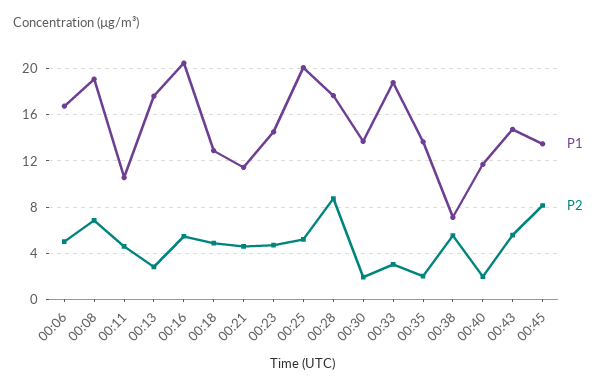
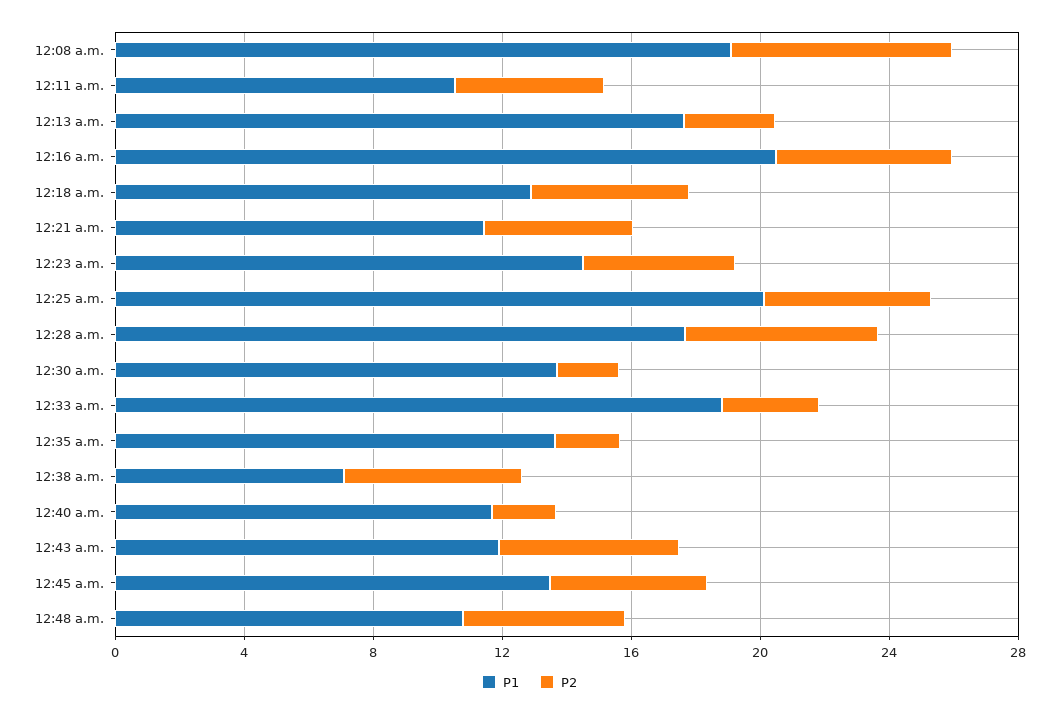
P1, 00:06: 17 -> none
P2, 00:06: 5 -> none
P2, 00:28: 9 -> 6
P1, 00:43: 15 -> 12
P2, 00:45: 8 -> 5
P1, 12:48 a.m.: none -> 11
P2, 12:48 a.m.: none -> 5

